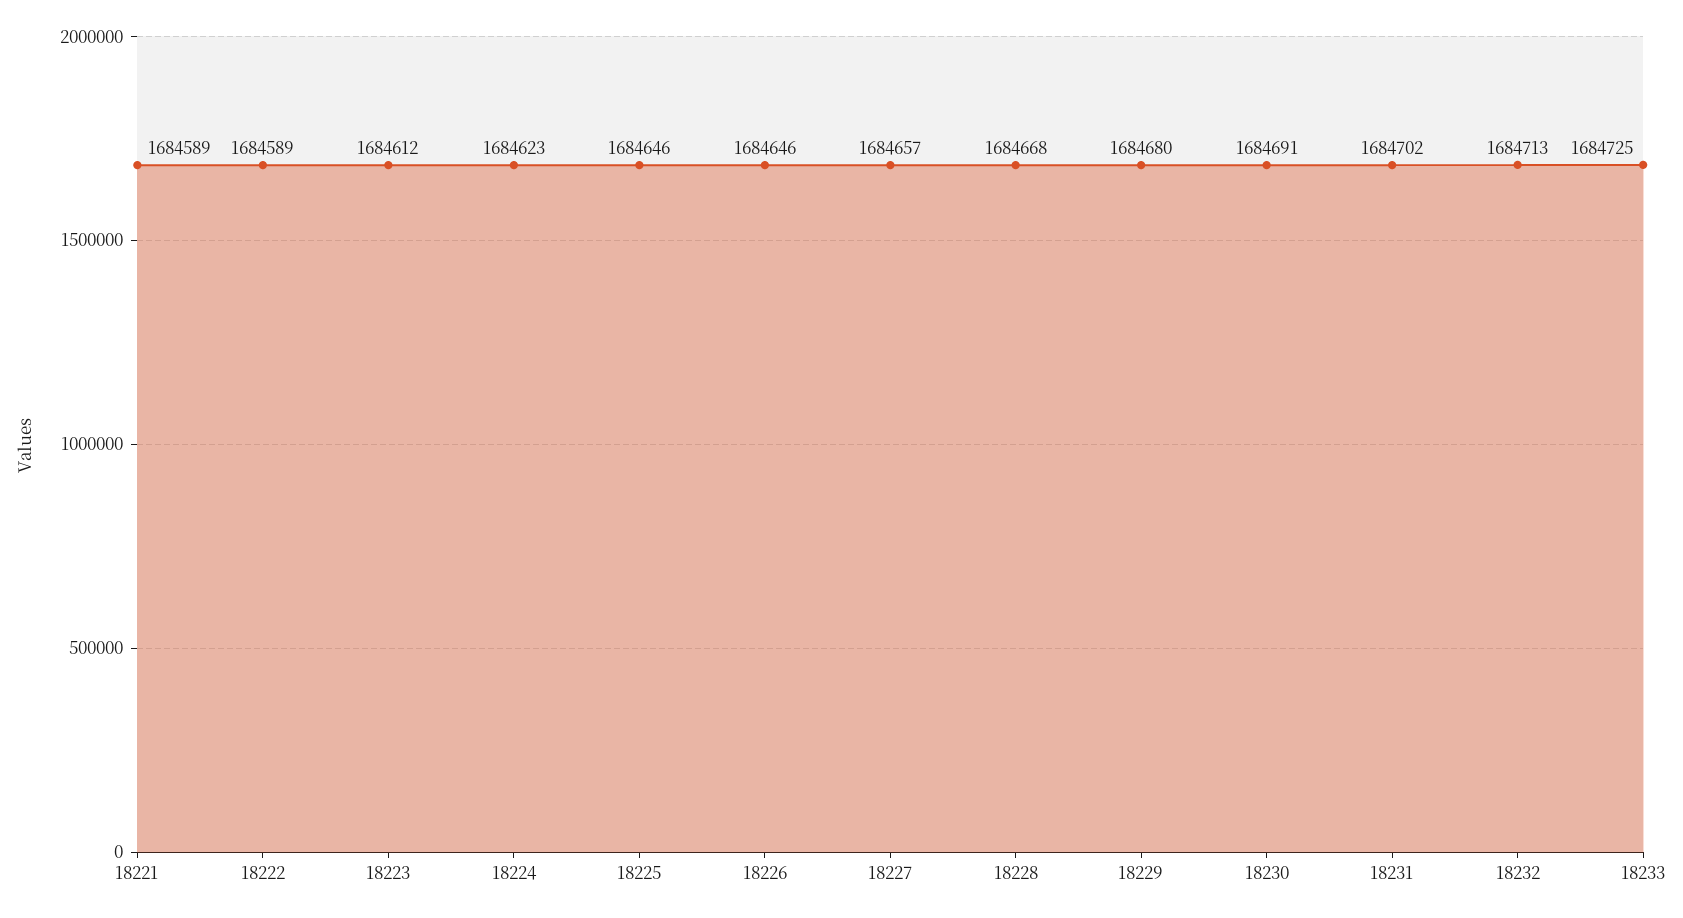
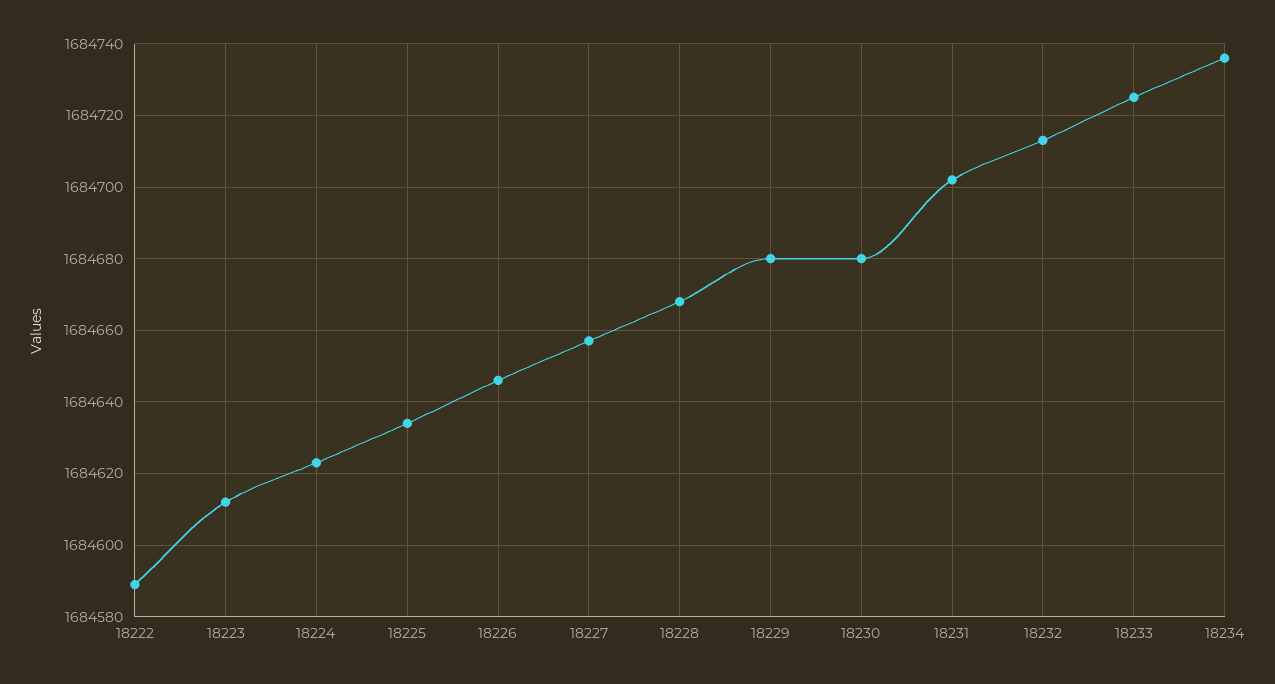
18221: 1684589 -> none
18225: 1684646 -> 1684635
18230: 1684691 -> 1684680
18234: none -> 1684735

